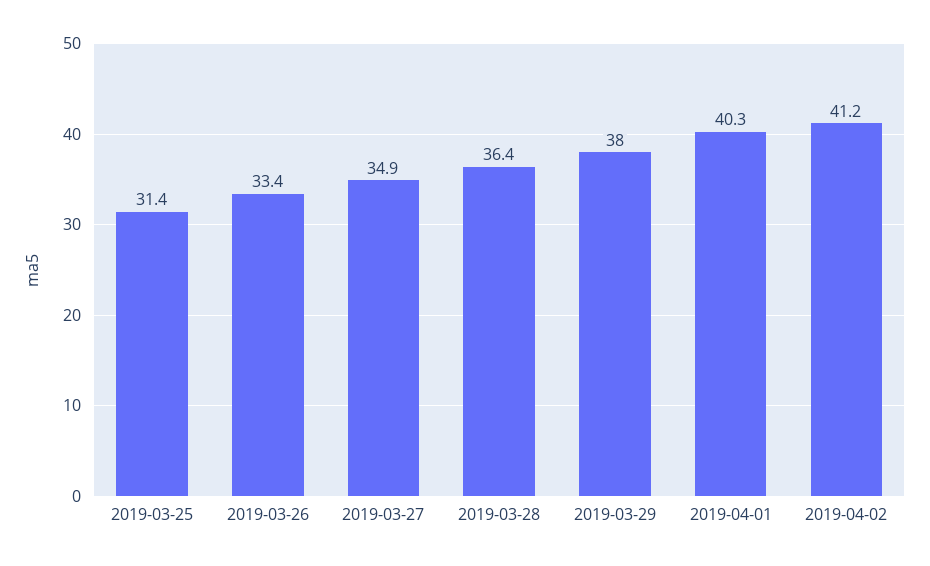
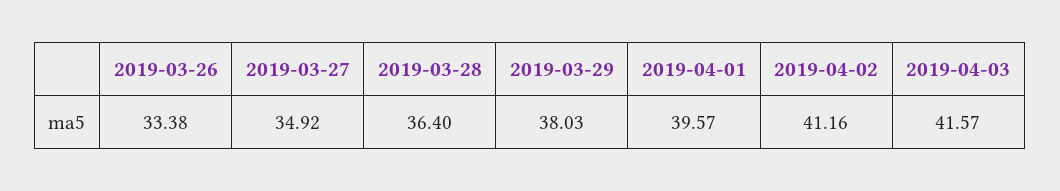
2019-03-25: 31.4 -> none
2019-04-01: 40.3 -> 39.57
2019-04-03: none -> 41.57

